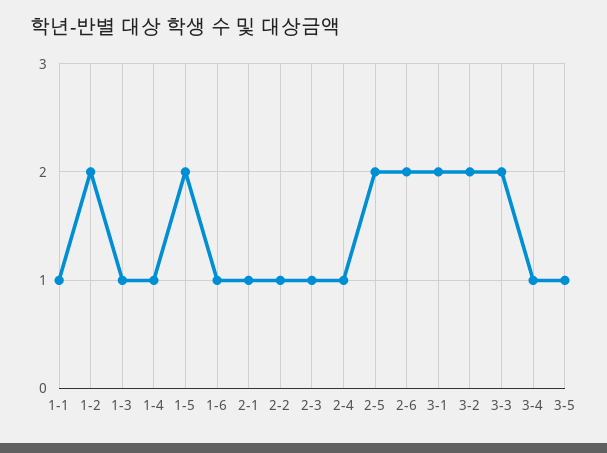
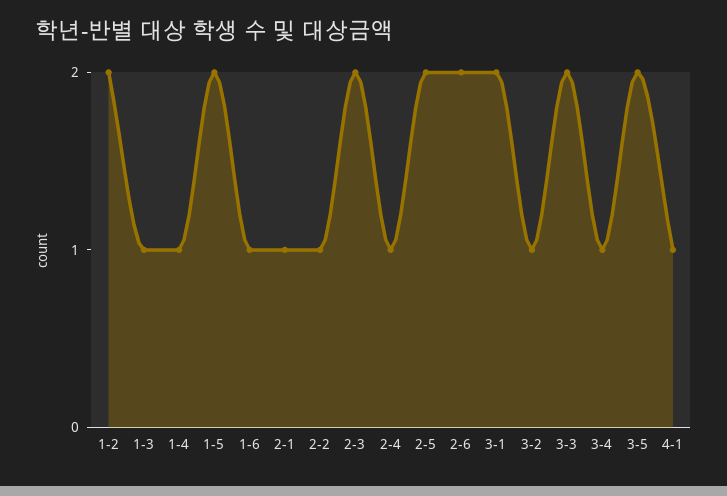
1-1: 1 -> none
2-3: 1 -> 2
3-2: 2 -> 1
3-5: 1 -> 2
4-1: none -> 1

